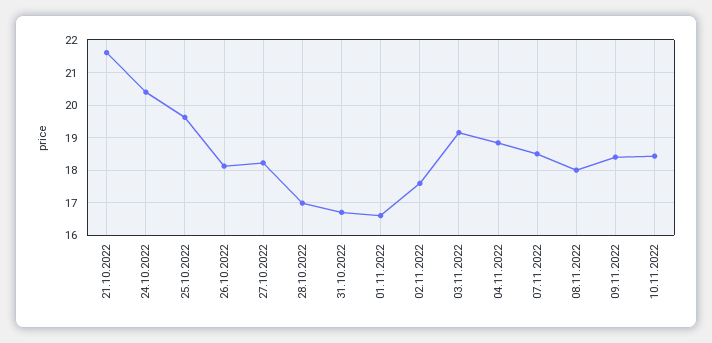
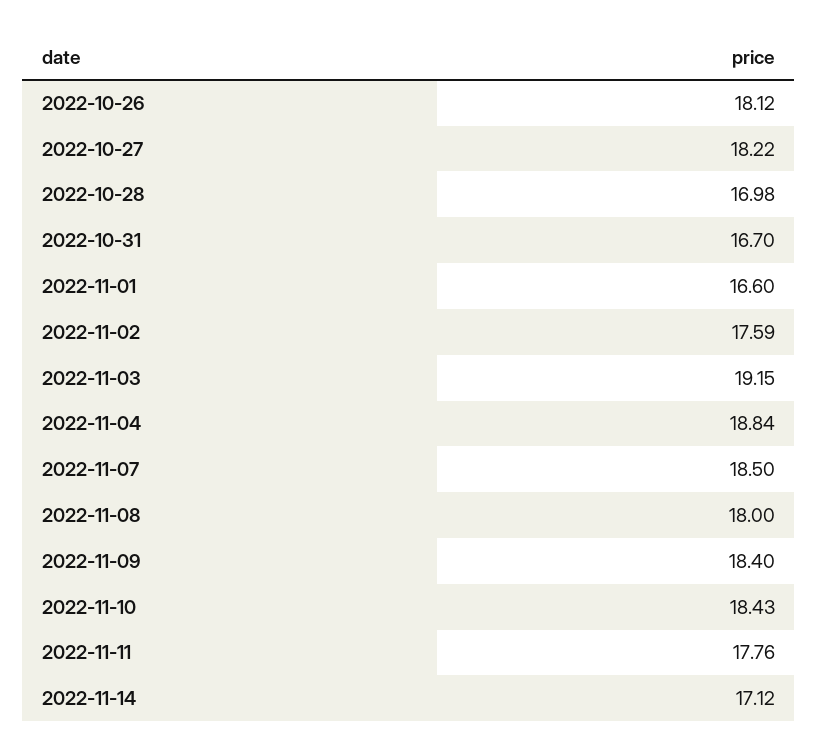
21.10.2022: 21.6 -> none
24.10.2022: 20.4 -> none
25.10.2022: 19.6 -> none
2022-11-11: none -> 17.76
2022-11-14: none -> 17.12

